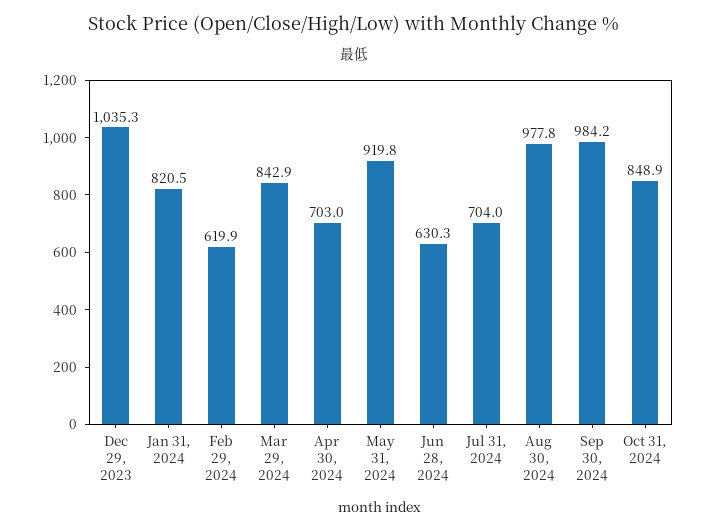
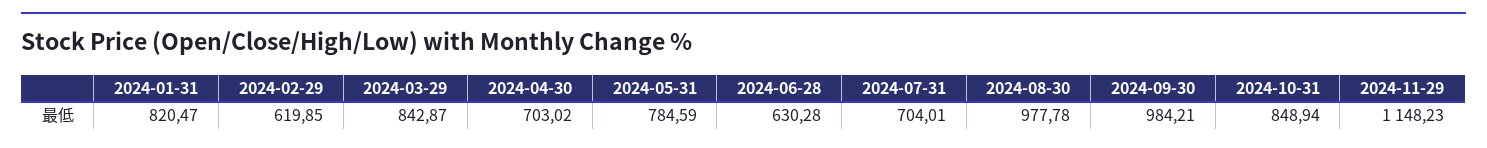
Dec 29, 2023: 1035.3 -> none
May 31, 2024: 919.8 -> 784.59
2024-11-29: none -> 1148.23

